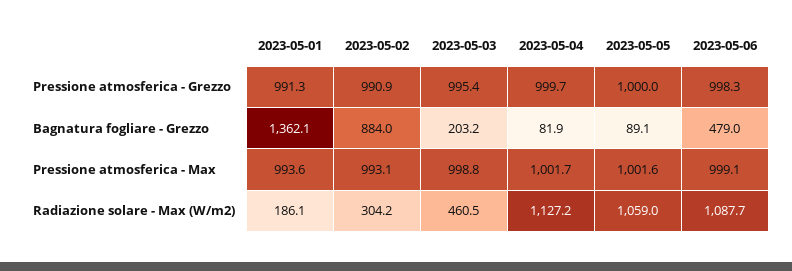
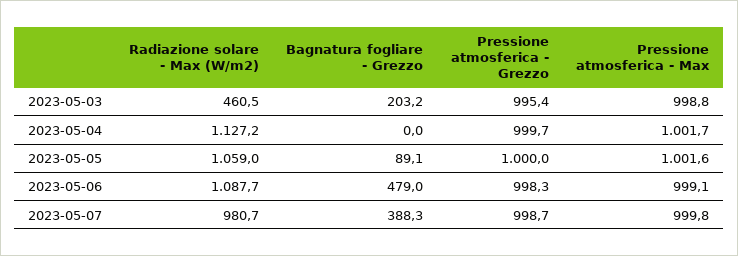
2023-05-01, Pressione atmosferica - Grezzo: 991.3 -> none
2023-05-02, Pressione atmosferica - Grezzo: 990.9 -> none
2023-05-01, Bagnatura fogliare - Grezzo: 1362.1 -> none
2023-05-02, Bagnatura fogliare - Grezzo: 884 -> none
2023-05-04, Bagnatura fogliare - Grezzo: 81.9 -> 0
2023-05-01, Pressione atmosferica - Max: 993.6 -> none
2023-05-02, Pressione atmosferica - Max: 993.1 -> none
2023-05-01, Radiazione solare - Max (W/m2): 186.1 -> none
2023-05-02, Radiazione solare - Max (W/m2): 304.2 -> none
2023-05-07, Radiazione solare - Max (W/m2): none -> 980.7
2023-05-07, Bagnatura fogliare - Grezzo: none -> 388.3
2023-05-07, Pressione atmosferica - Grezzo: none -> 998.7
2023-05-07, Pressione atmosferica - Max: none -> 999.8

